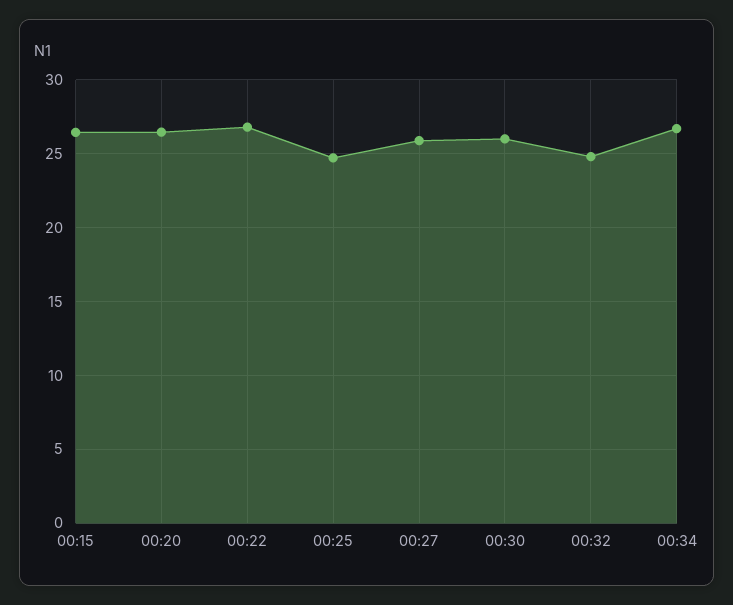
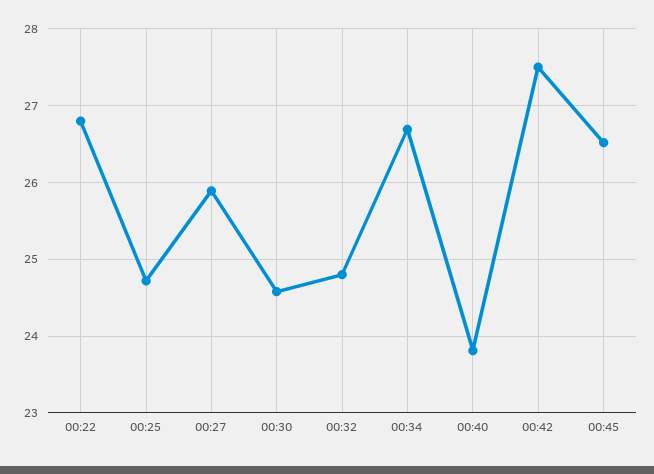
00:15: 26.5 -> none
00:20: 26.5 -> none
00:30: 26 -> 24.6
00:40: none -> 23.8
00:42: none -> 27.5
00:45: none -> 26.5

